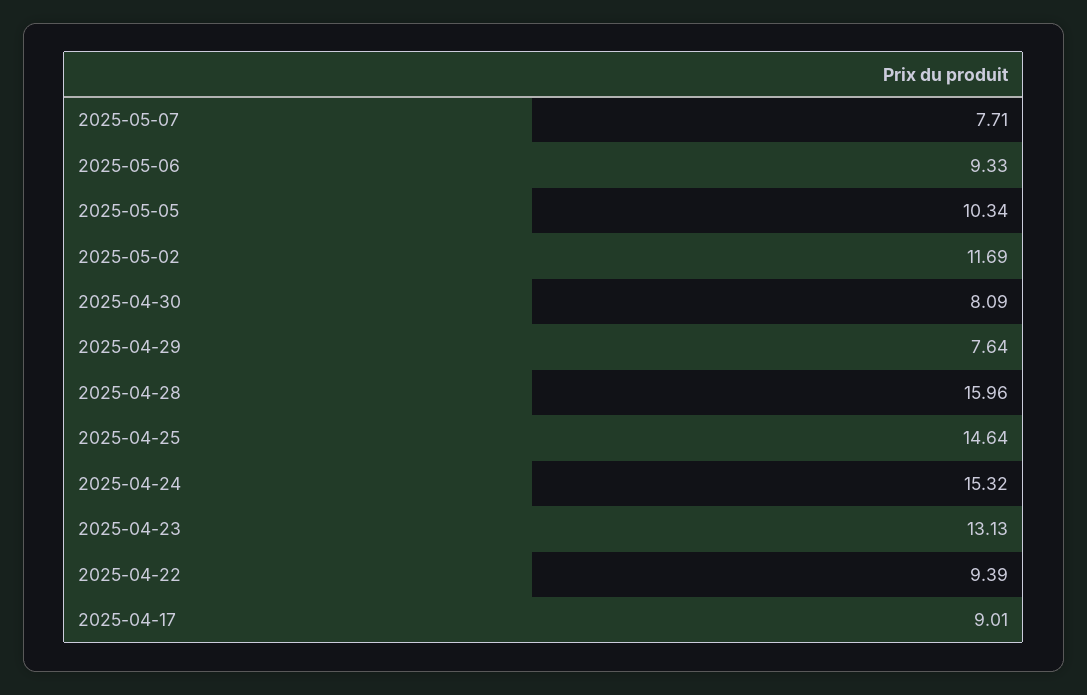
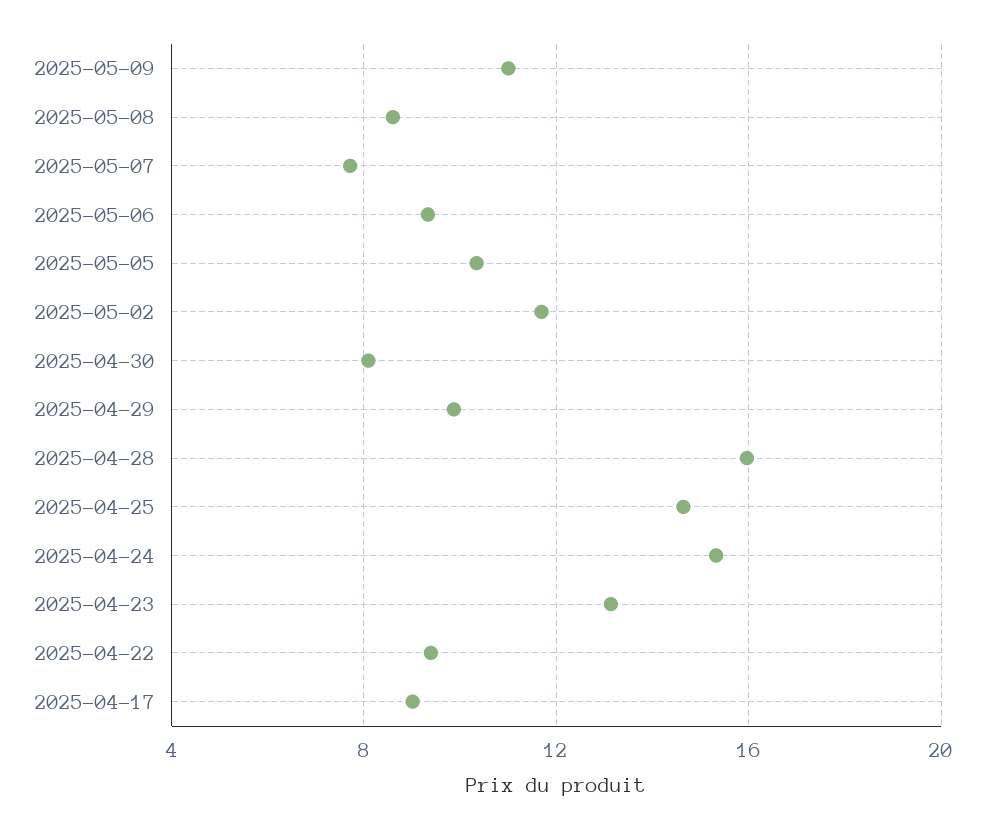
2025-04-29: 7.64 -> 10
2025-05-09: none -> 11
2025-05-08: none -> 8.5

